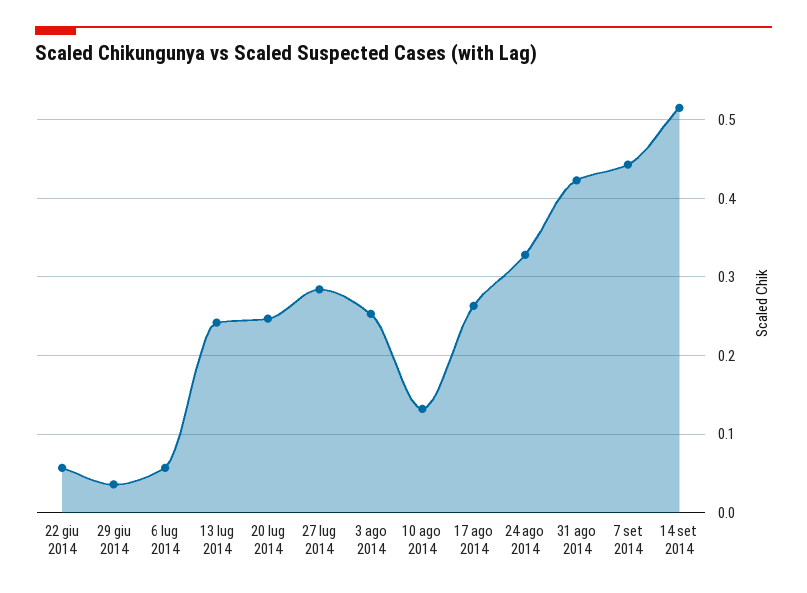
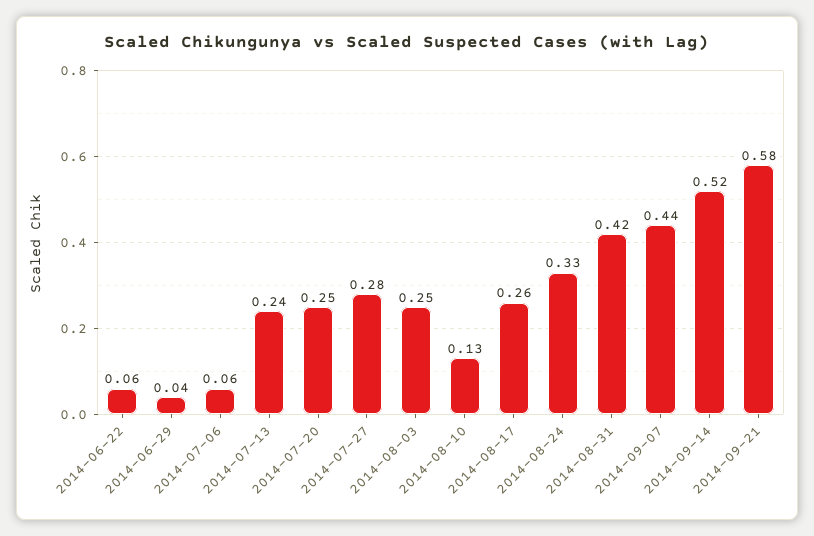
2014-09-21: none -> 0.58

